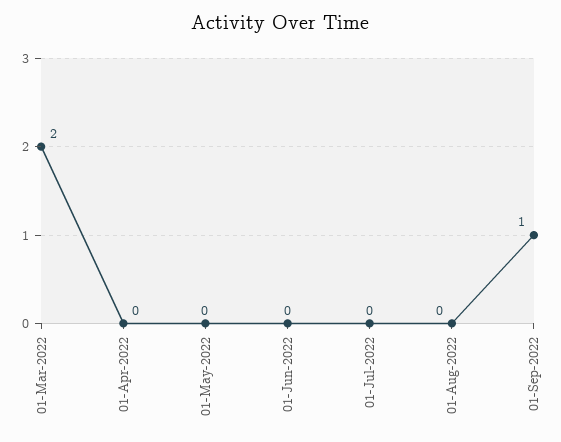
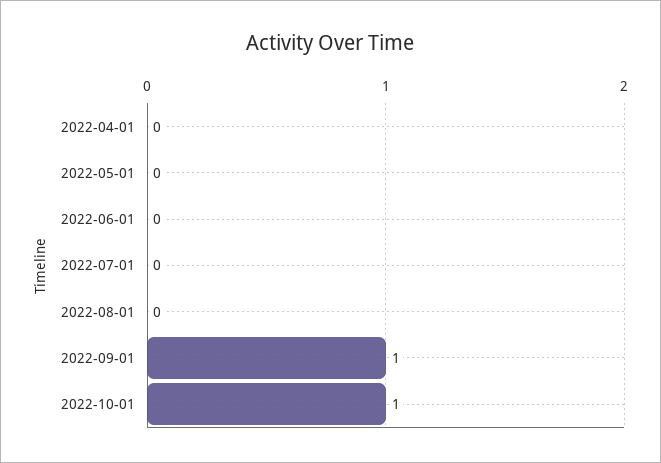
01-Mar-2022: 2 -> none
2022-10-01: none -> 1

